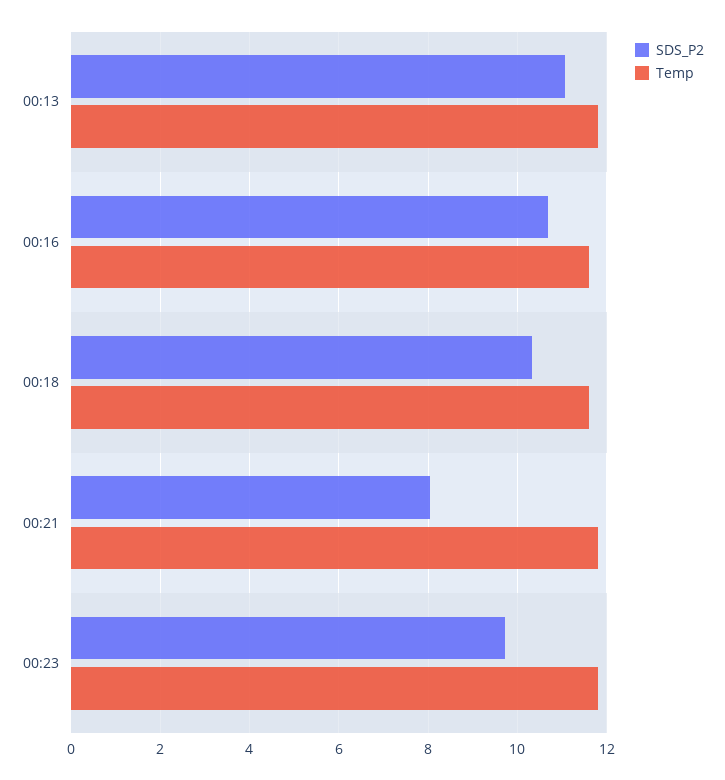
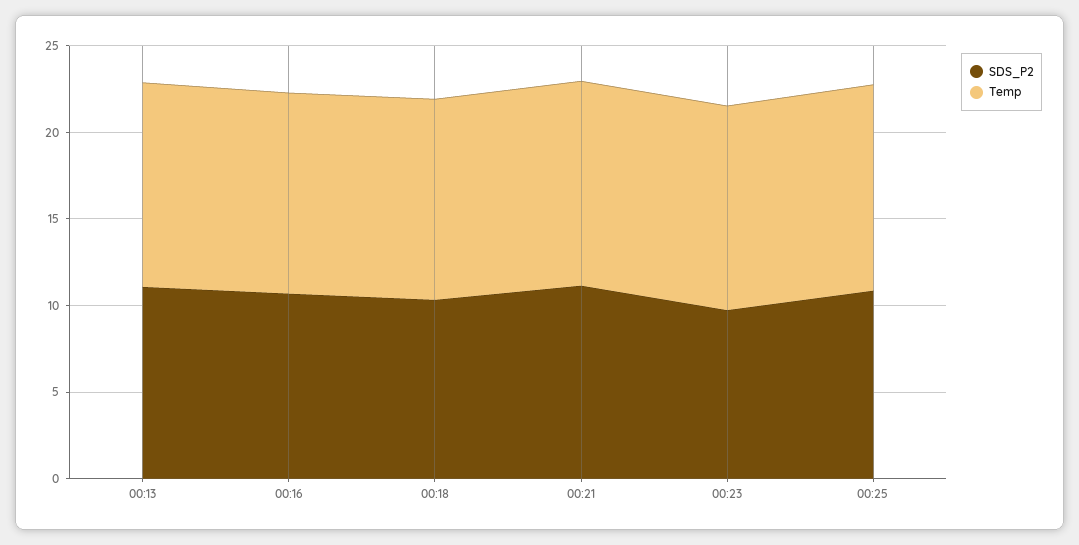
SDS_P2, 00:21: 8 -> 11
SDS_P2, 00:25: none -> 11
Temp, 00:25: none -> 12

